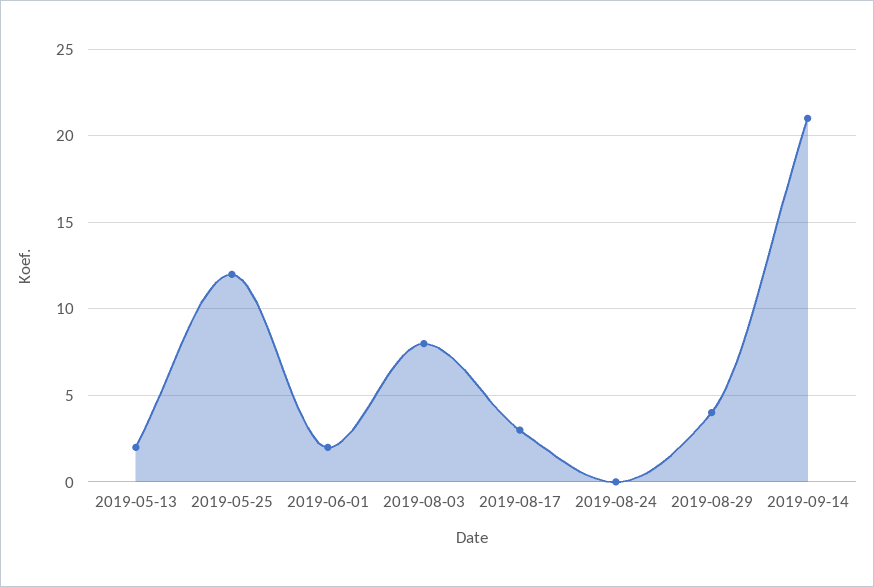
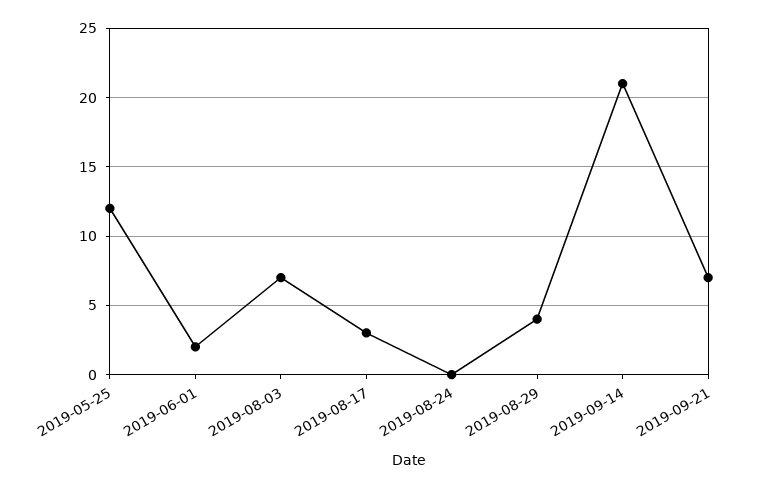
2019-05-13: 2 -> none
2019-08-03: 8 -> 7
2019-09-21: none -> 7

